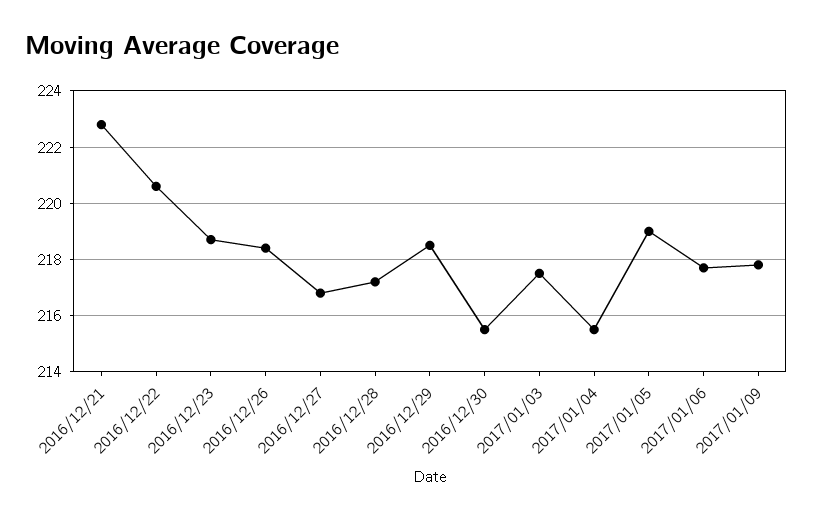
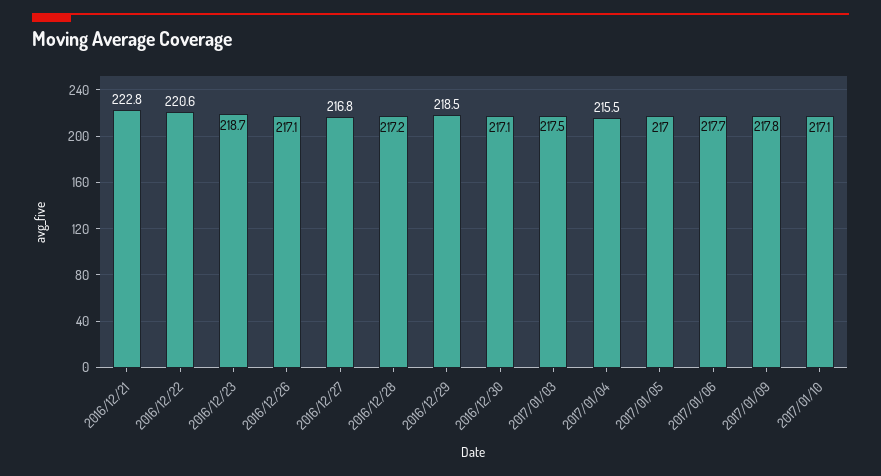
2016/12/26: 218.5 -> 217.1
2016/12/30: 215.5 -> 217.1
2017/01/05: 219 -> 217
2017/01/10: none -> 217.1

